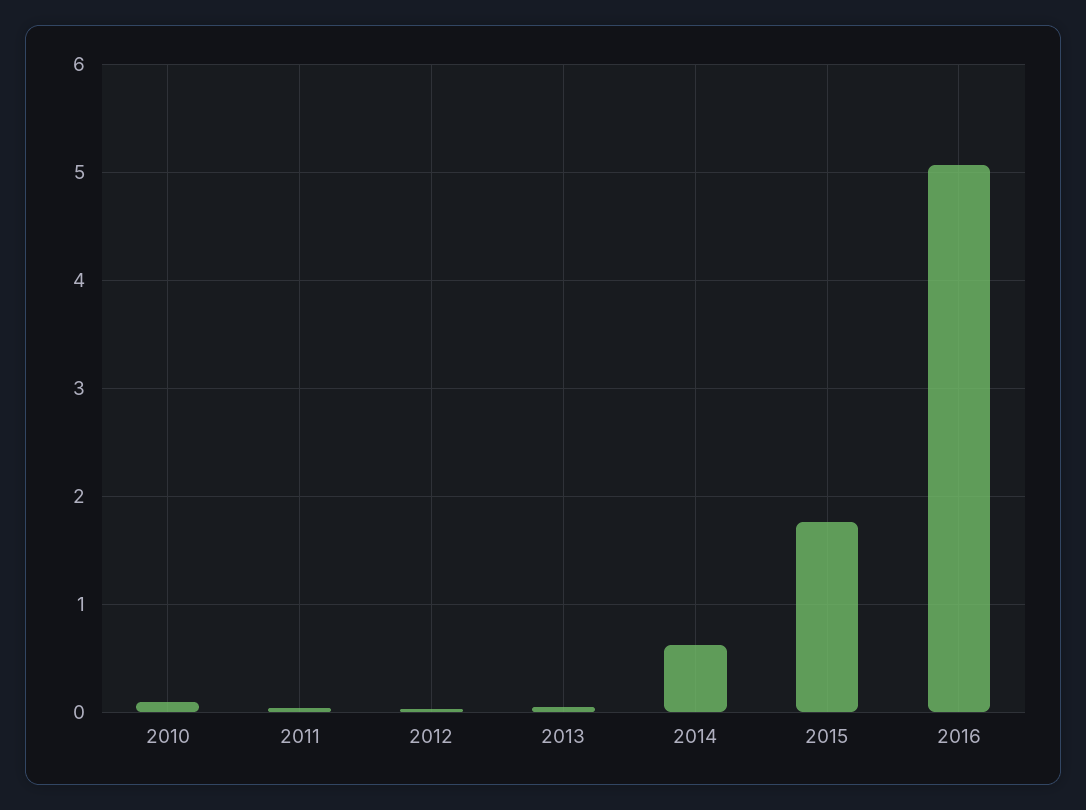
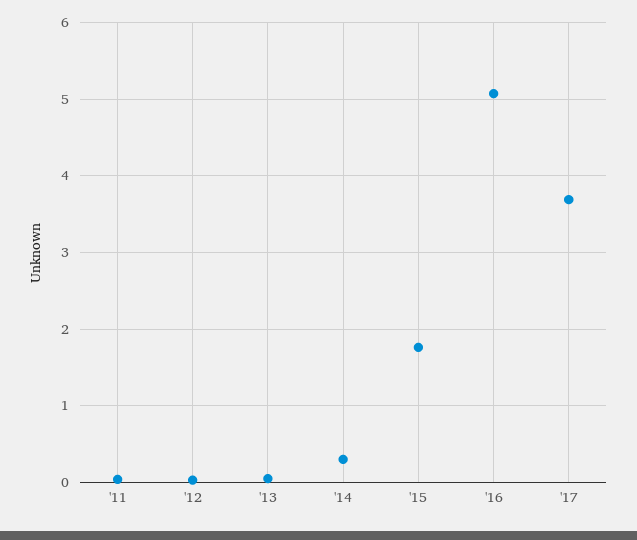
2010: 0.1 -> none
2014: 0.6 -> 0.3
'17: none -> 3.7

